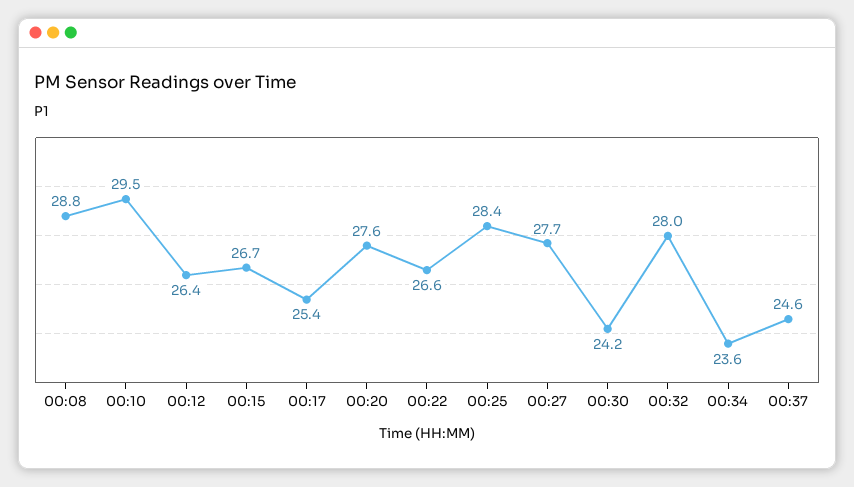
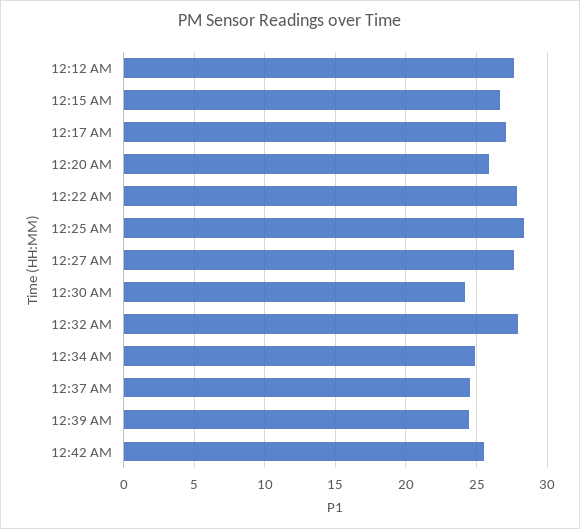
00:08: 28.8 -> none
00:10: 29.5 -> none
00:12: 26.4 -> 27.5
00:17: 25.4 -> 27
00:20: 27.6 -> 26
00:22: 26.6 -> 28
00:34: 23.6 -> 25
12:39 AM: none -> 24.5
12:42 AM: none -> 25.5

